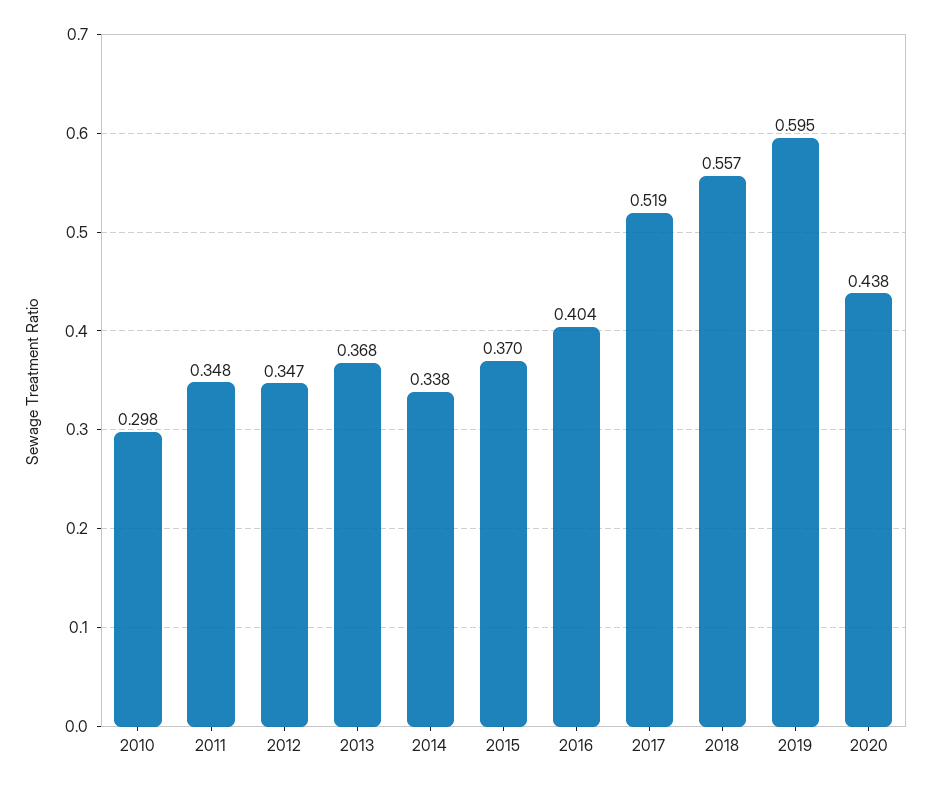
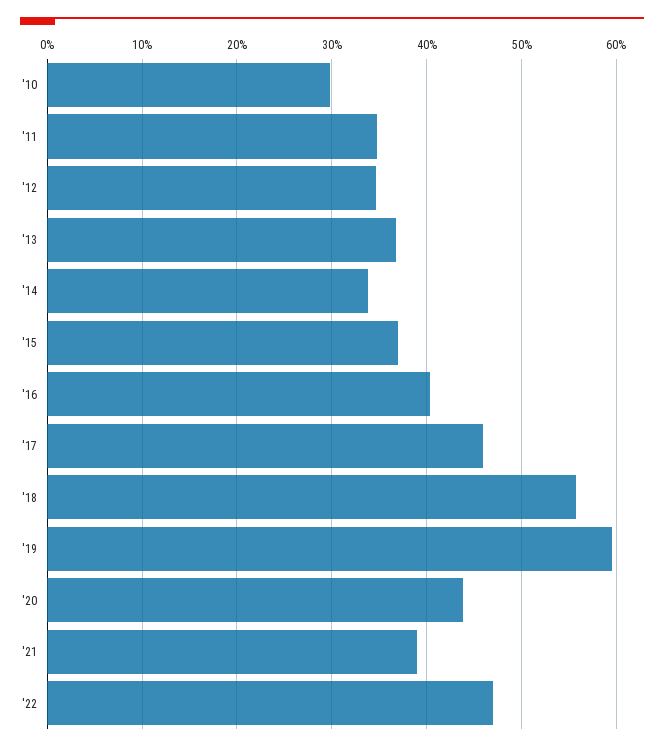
2017: 0.519 -> 0.46
'21: none -> 0.39
'22: none -> 0.47

